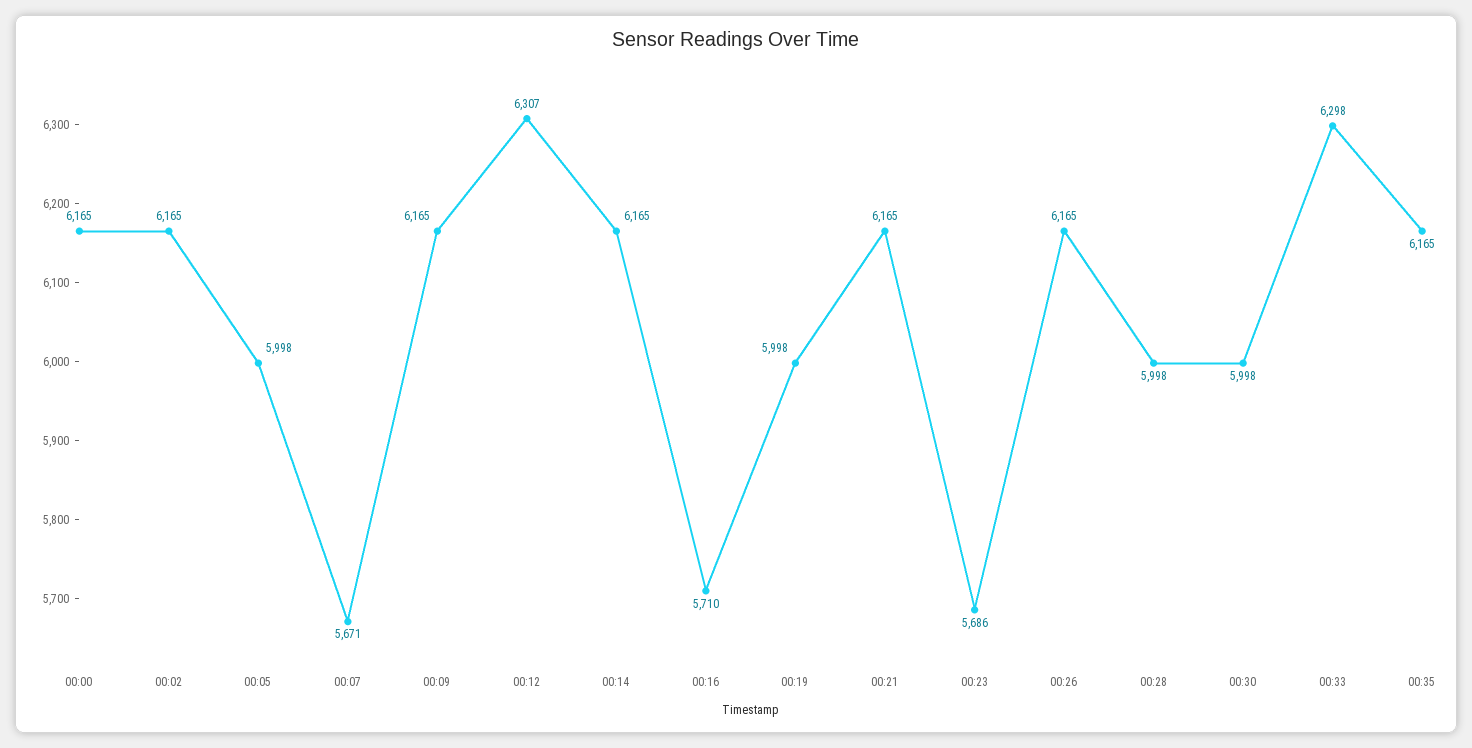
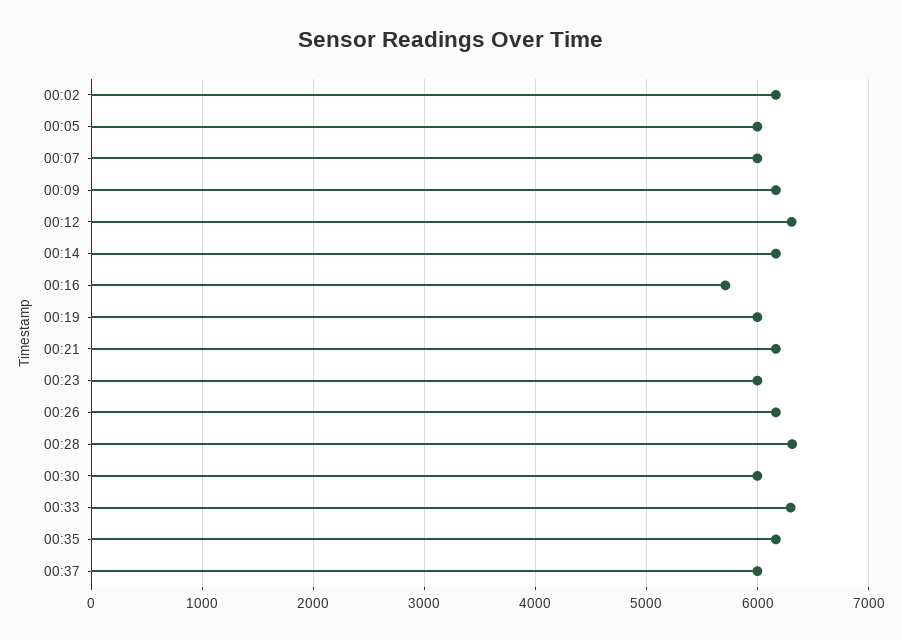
00:00: 6165 -> none
00:07: 5671 -> 6000
00:23: 5686 -> 6000
00:28: 5998 -> 6300
00:37: none -> 6000

